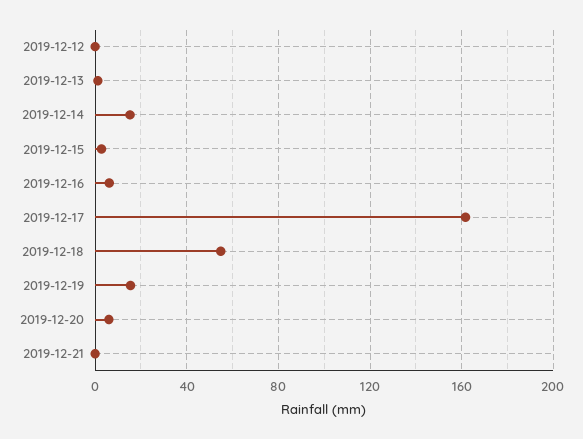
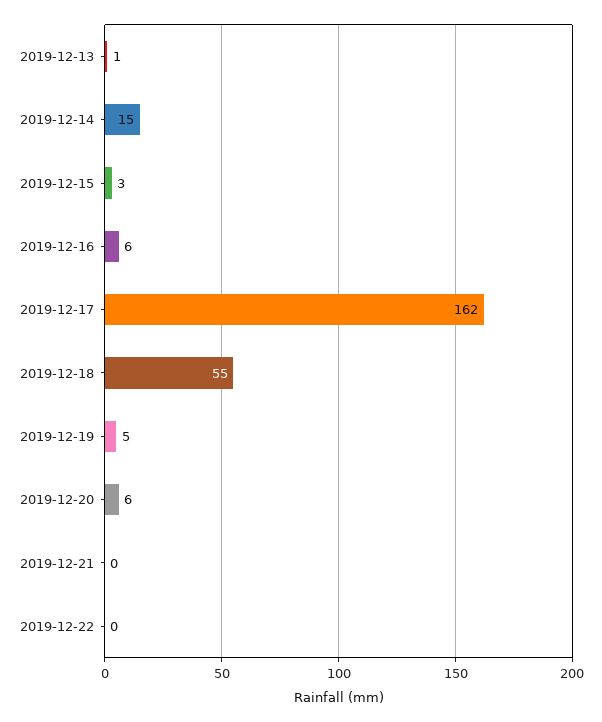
2019-12-12: 0 -> none
2019-12-19: 15 -> 5
2019-12-22: none -> 0

